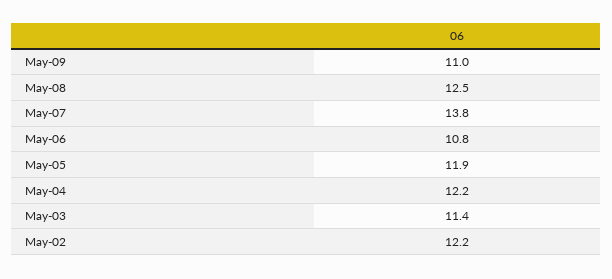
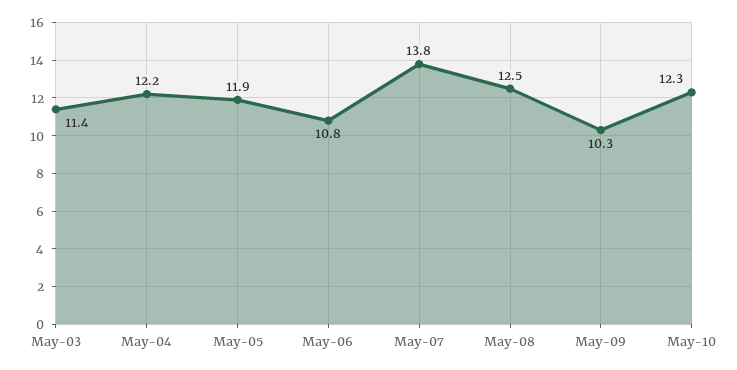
May-09: 11 -> 10.3
May-02: 12.2 -> none
May-10: none -> 12.3

